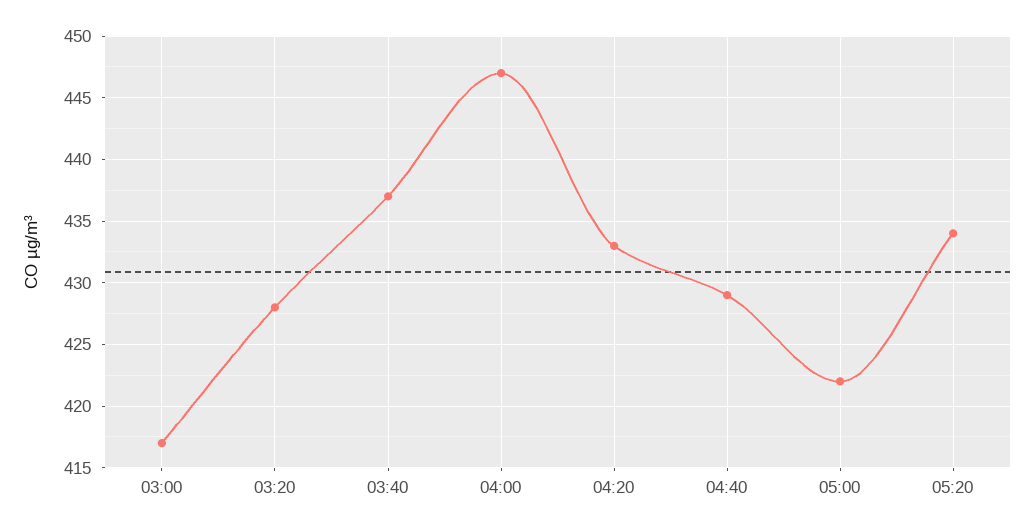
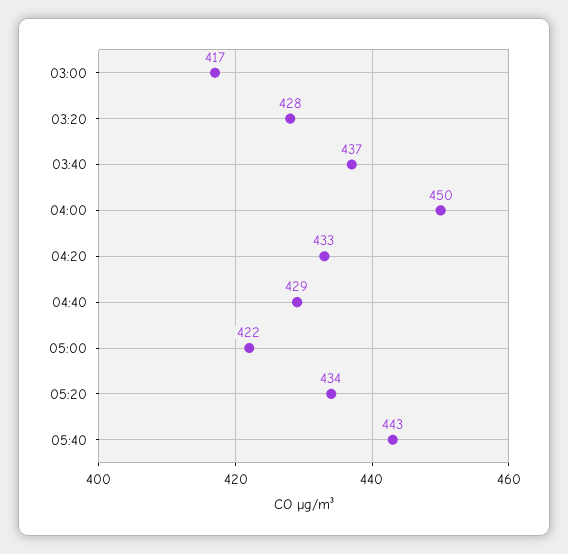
04:00: 447 -> 450
05:40: none -> 443

